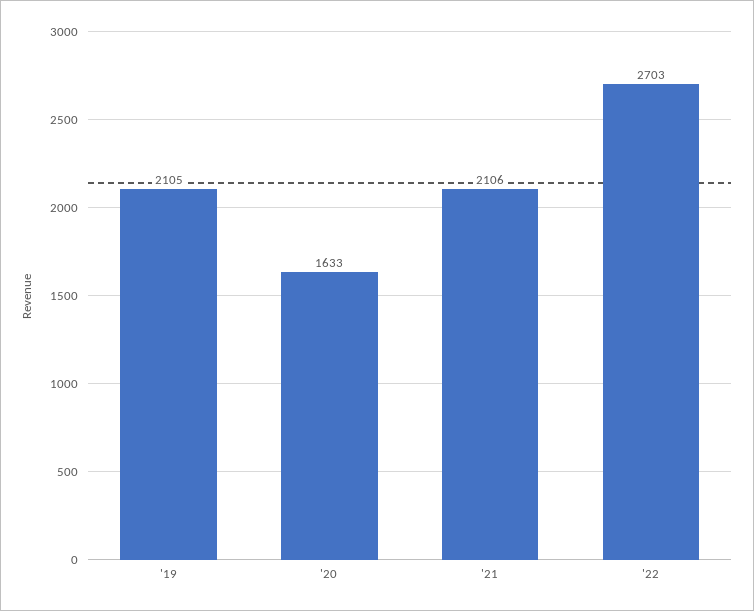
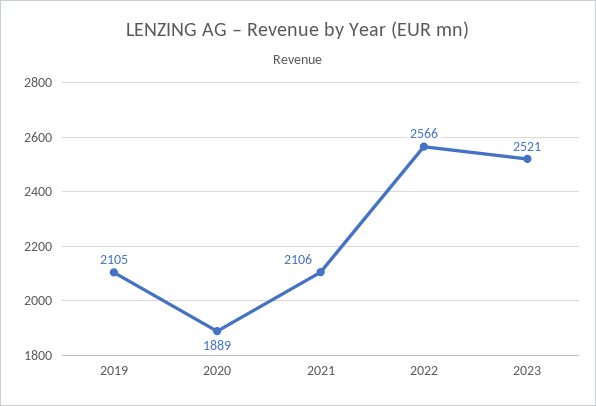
'20: 1633 -> 1889
'22: 2703 -> 2566
2023: none -> 2521

